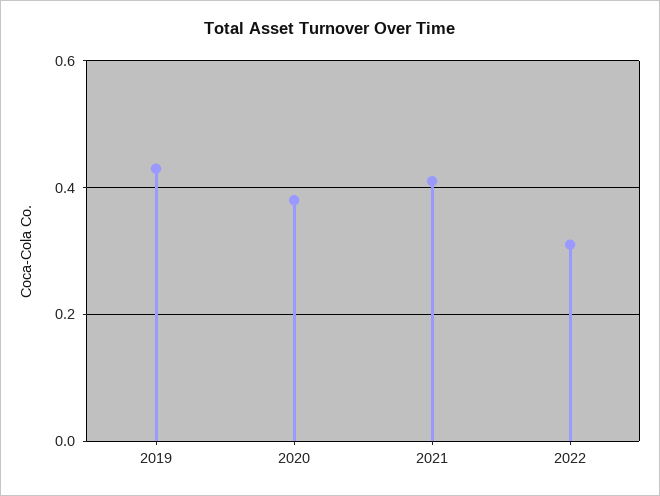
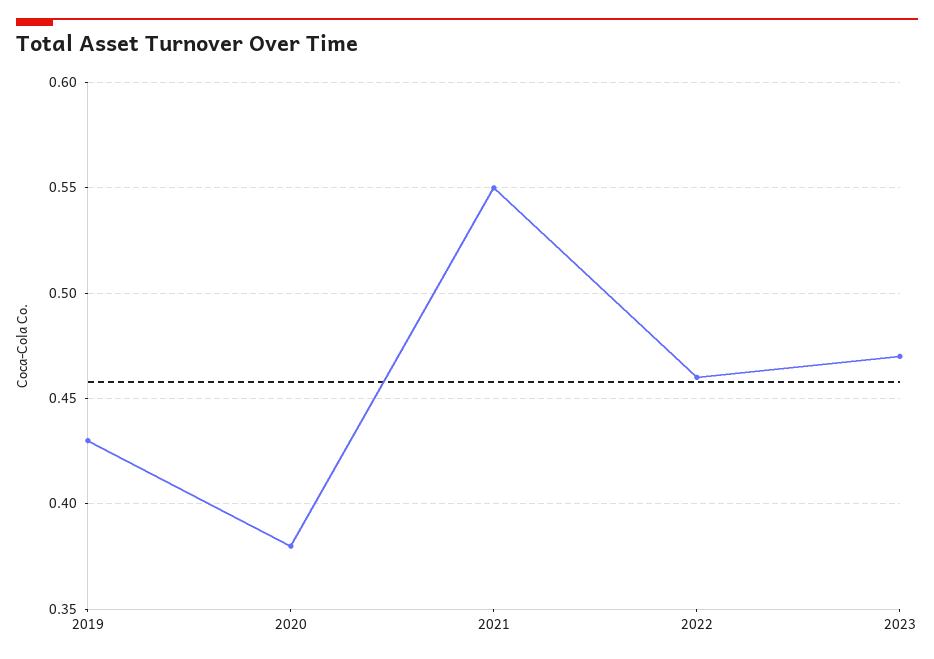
2021: 0.4 -> 0.55
2022: 0.3 -> 0.46
2023: none -> 0.47

